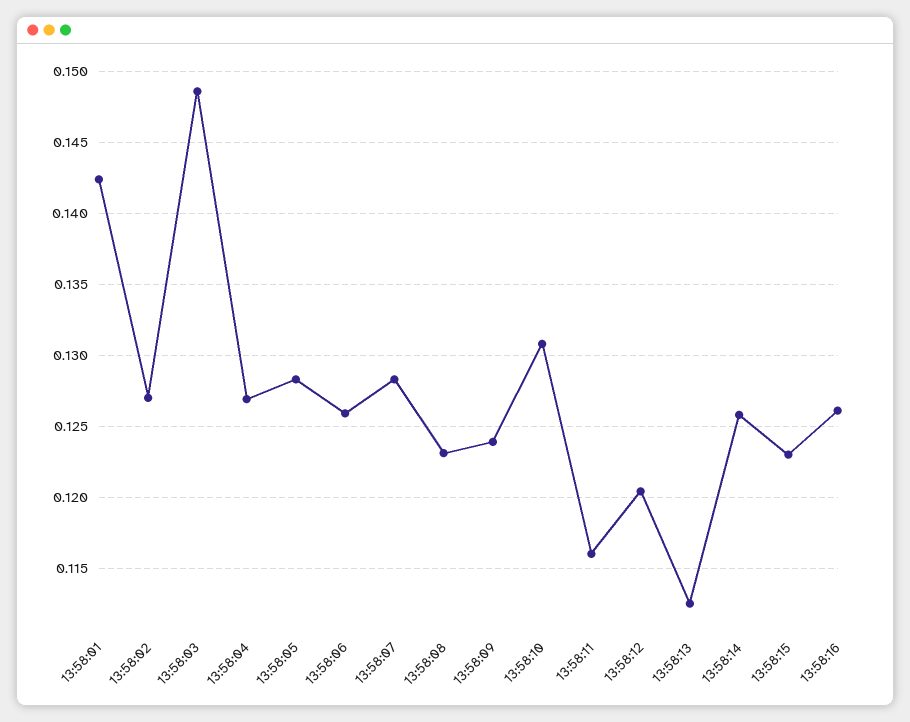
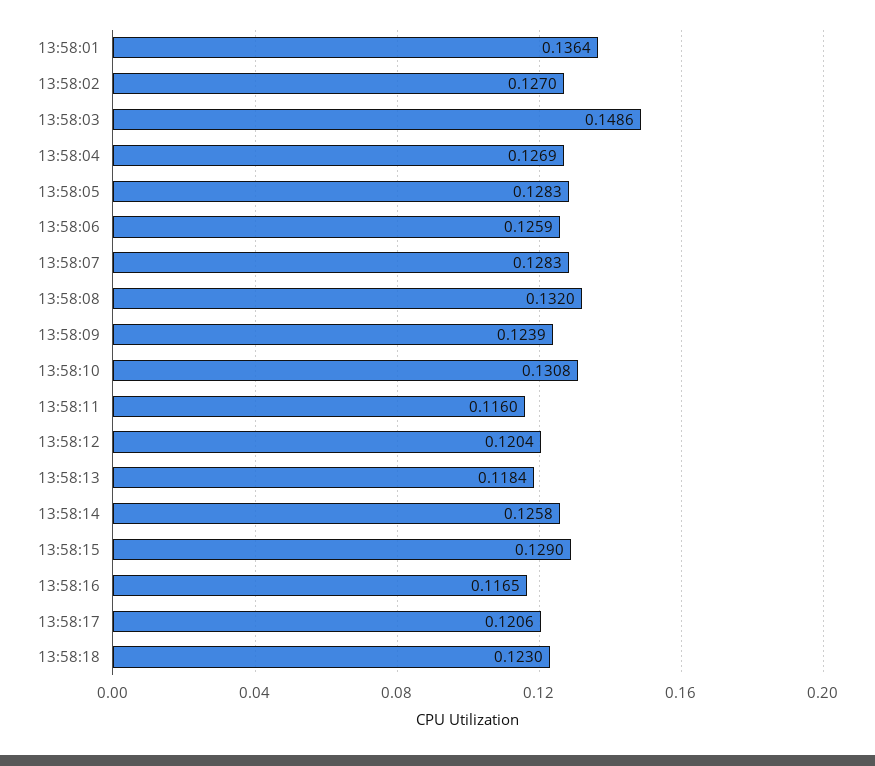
13:58:01: 0.1425 -> 0.1364
13:58:08: 0.123 -> 0.132
13:58:13: 0.1125 -> 0.1184
13:58:15: 0.123 -> 0.129
13:58:16: 0.126 -> 0.1165
13:58:17: none -> 0.1206
13:58:18: none -> 0.123

